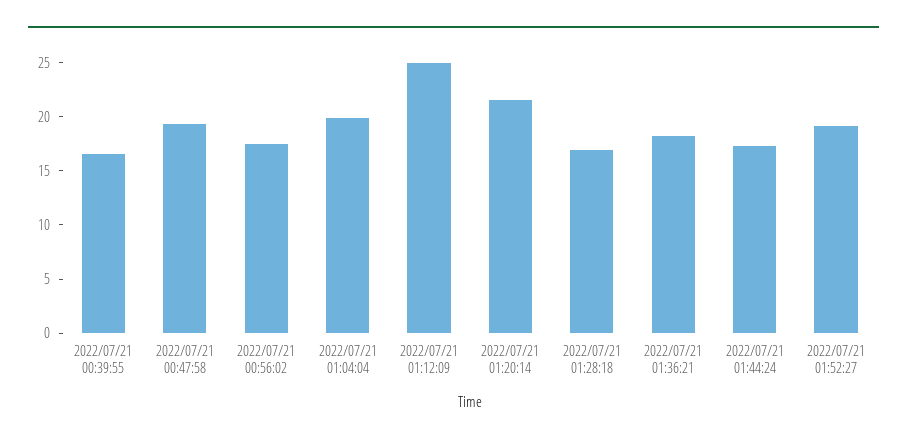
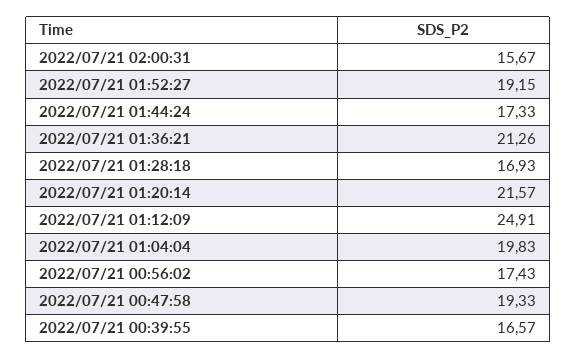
2022/07/21 01:36:21: 18 -> 21.26
2022/07/21 02:00:31: none -> 15.67

